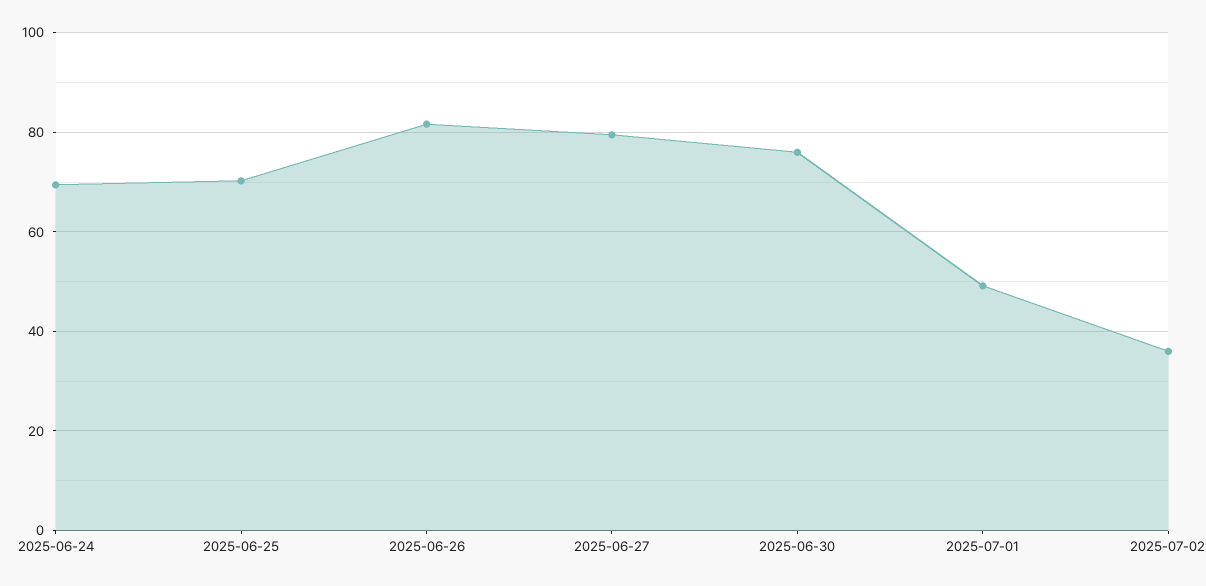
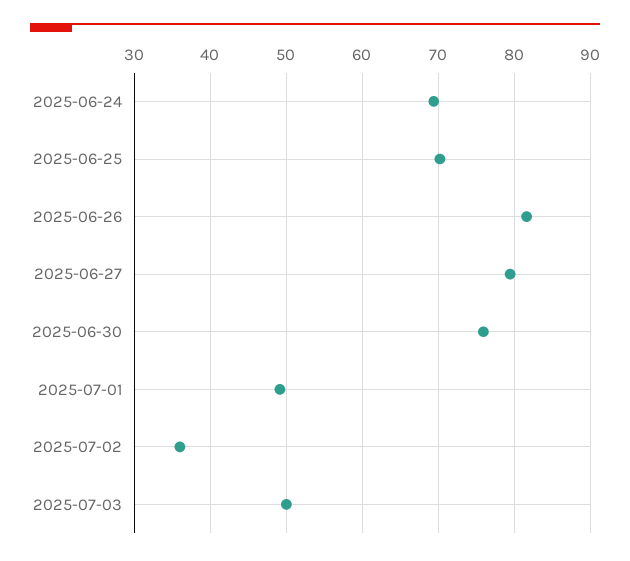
2025-07-03: none -> 50

